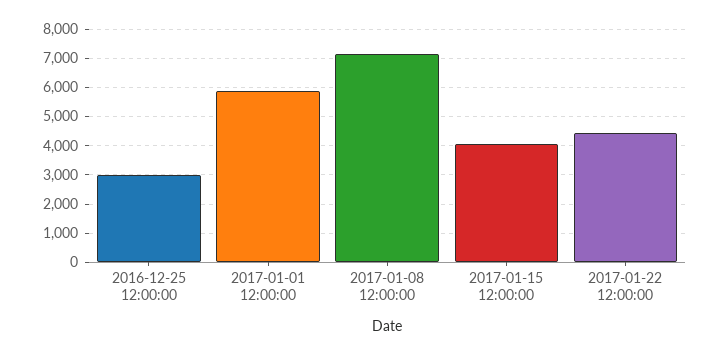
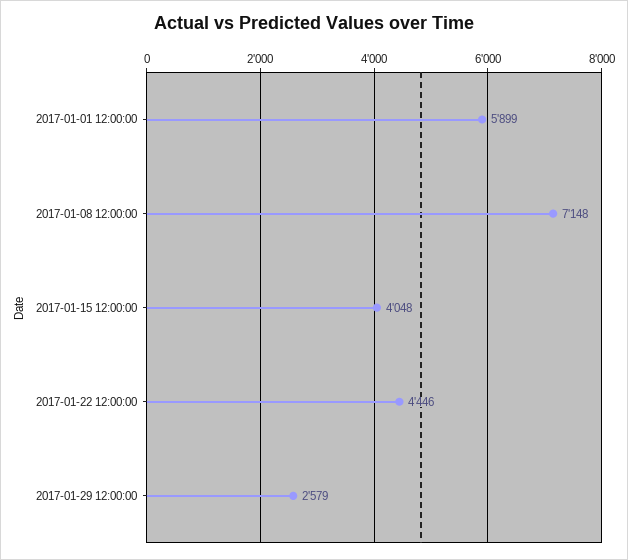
2016-12-25 12:00:00: 3000 -> none
2017-01-29 12:00:00: none -> 2579

